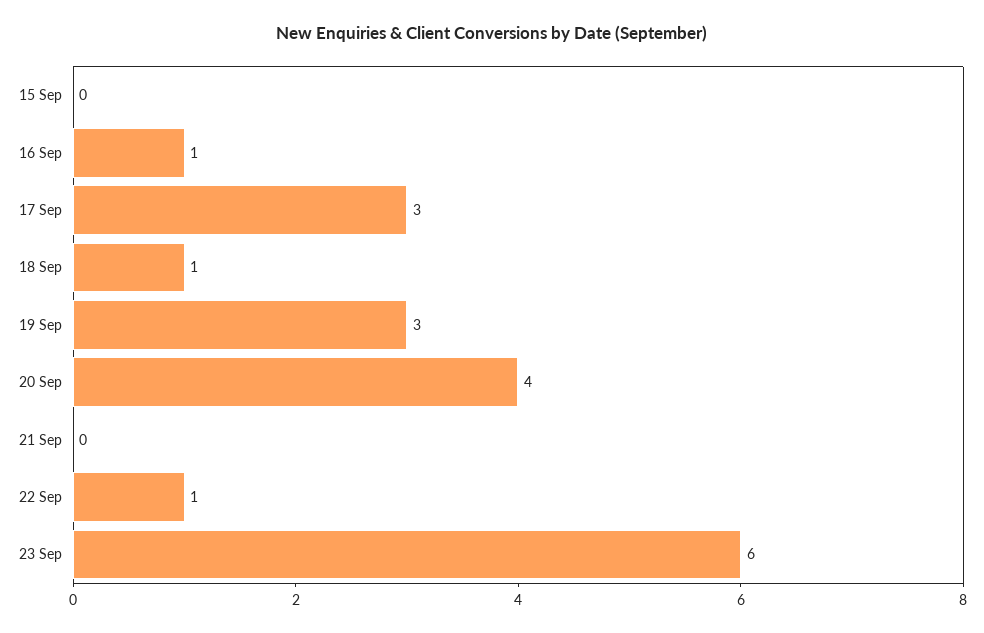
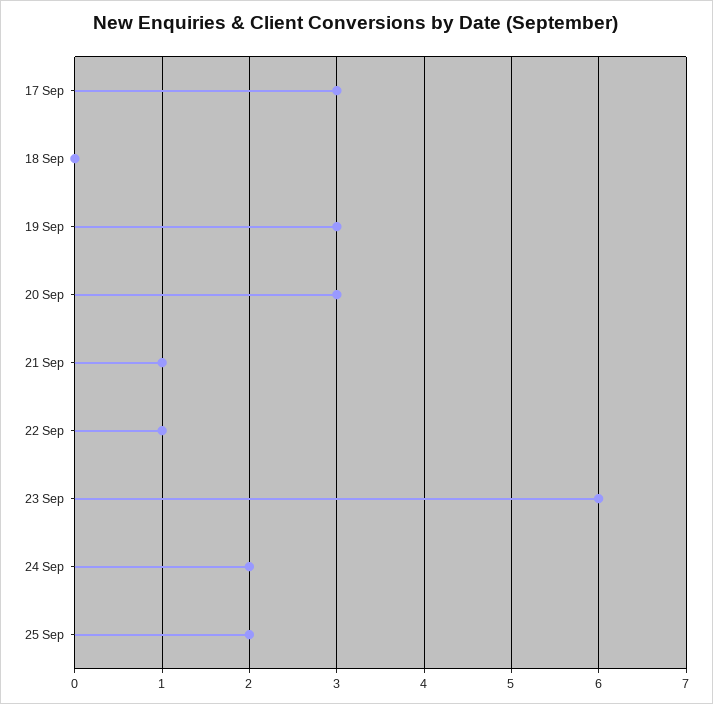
15 Sep: 0 -> none
16 Sep: 1 -> none
18 Sep: 1 -> 0
20 Sep: 4 -> 3
21 Sep: 0 -> 1
24 Sep: none -> 2
25 Sep: none -> 2

